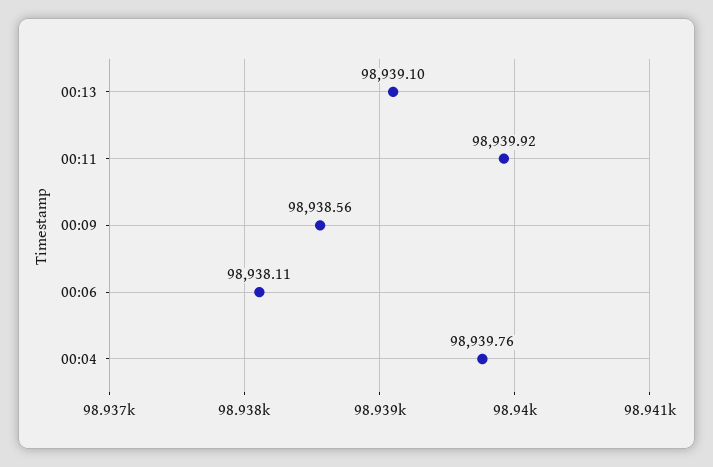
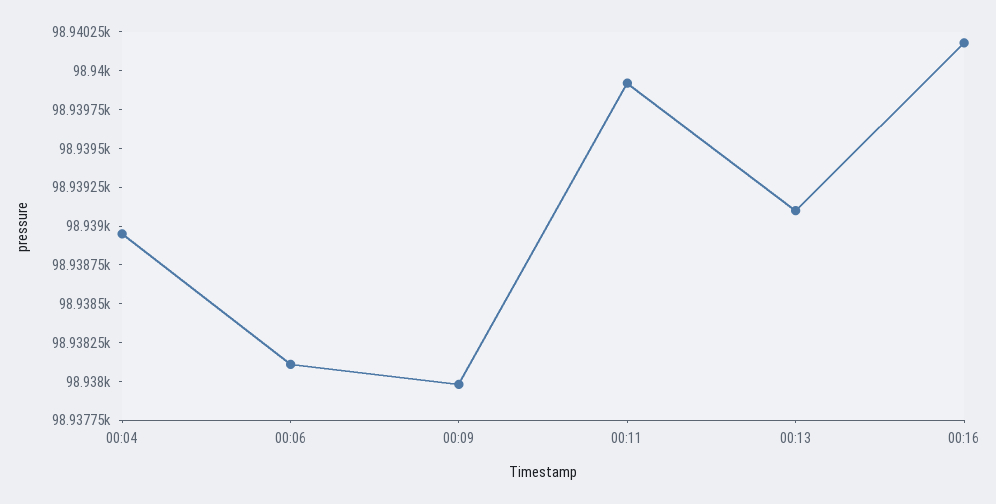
00:09: 98938.56 -> 98938
00:04: 98939.76 -> 98939
00:16: none -> 98940.25

